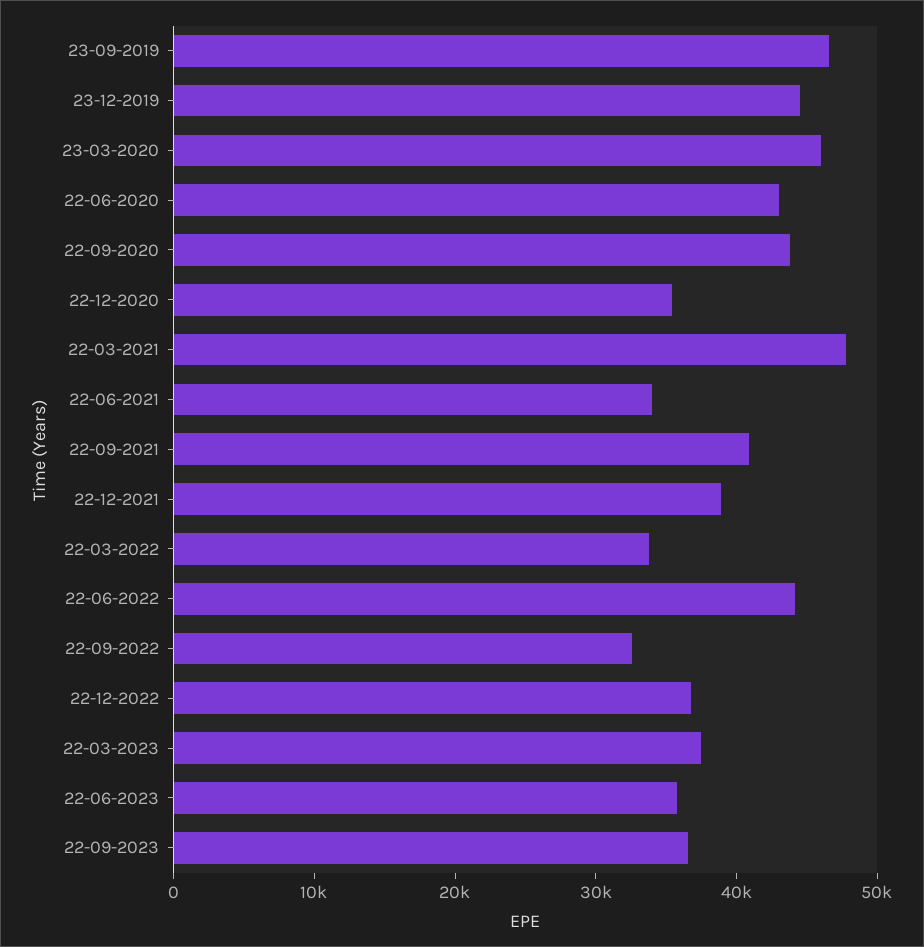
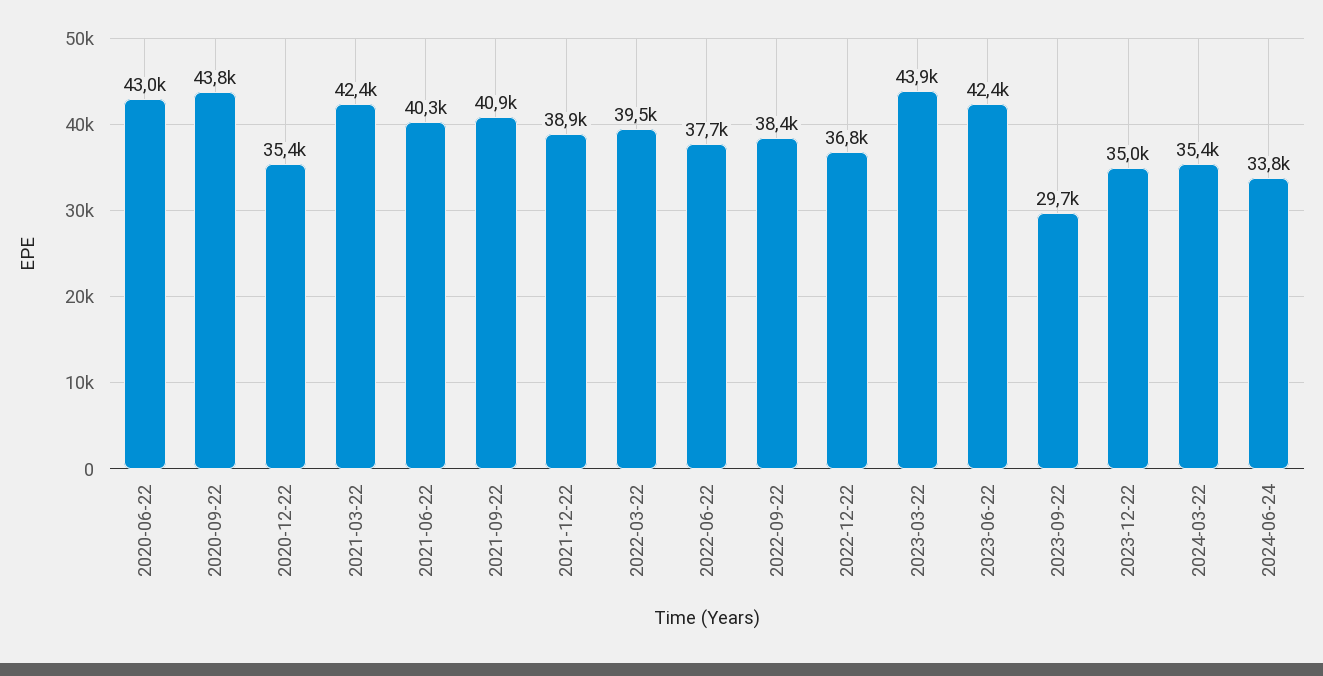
23-09-2019: 46000 -> none
23-12-2019: 44000 -> none
23-03-2020: 46000 -> none
22-03-2021: 48000 -> 42400
22-06-2021: 34000 -> 40300
22-03-2022: 34000 -> 39500
22-06-2022: 44000 -> 37700
22-09-2022: 32000 -> 38400
22-03-2023: 38000 -> 43900
22-06-2023: 36000 -> 42400
22-09-2023: 36000 -> 29700
2023-12-22: none -> 35000
2024-03-22: none -> 35400
2024-06-24: none -> 33800

